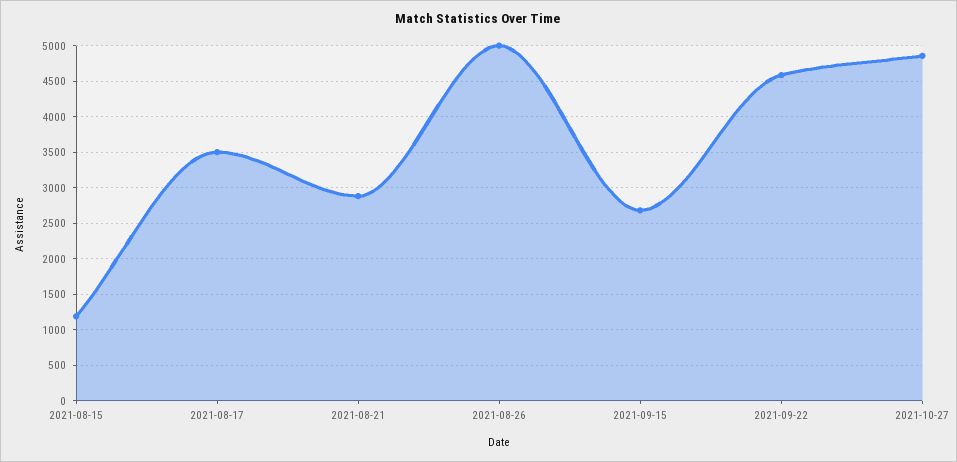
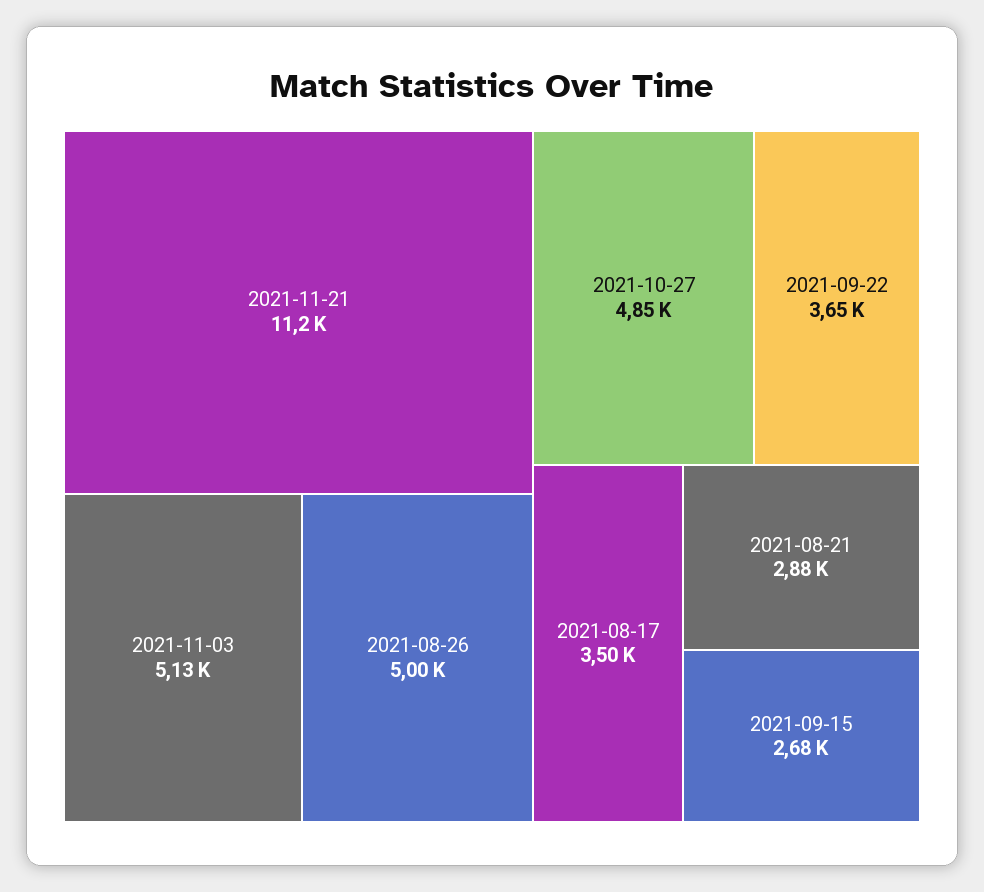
2021-08-15: 1200 -> none
2021-09-22: 4600 -> 3650
2021-11-21: none -> 11200
2021-11-03: none -> 5130

